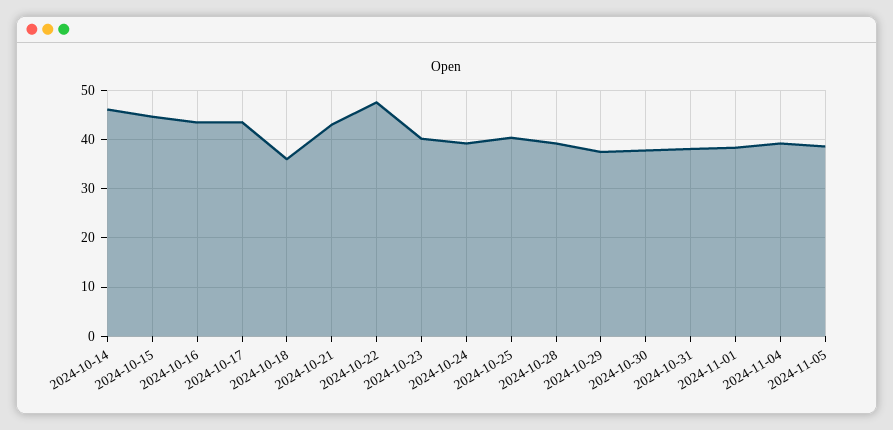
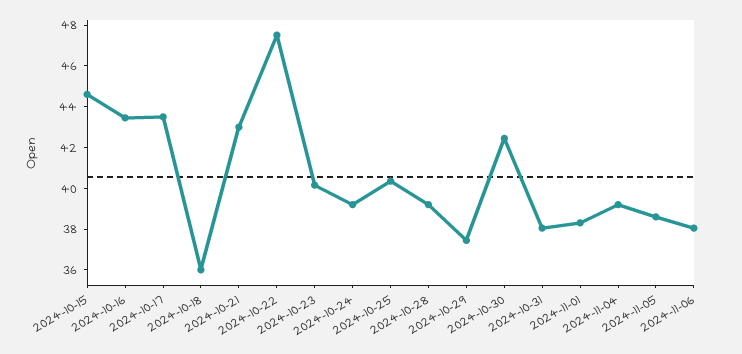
2024-10-14: 46 -> none
2024-10-30: 38 -> 42.5
2024-11-06: none -> 38

